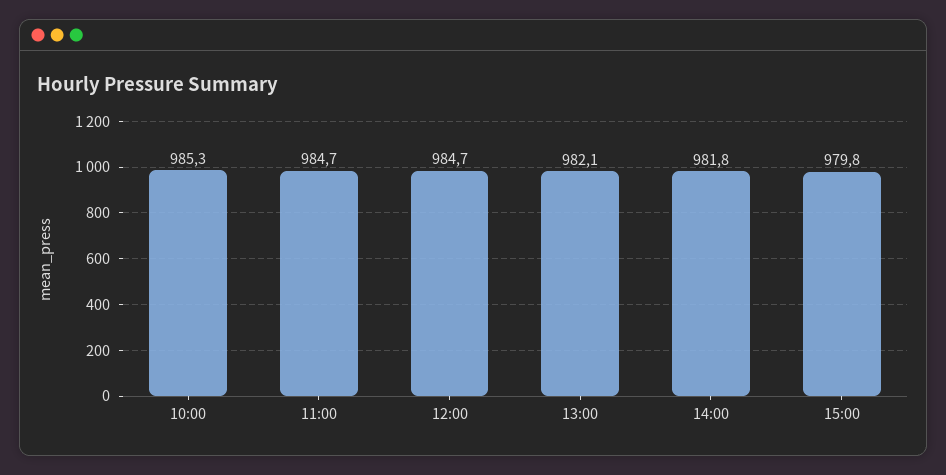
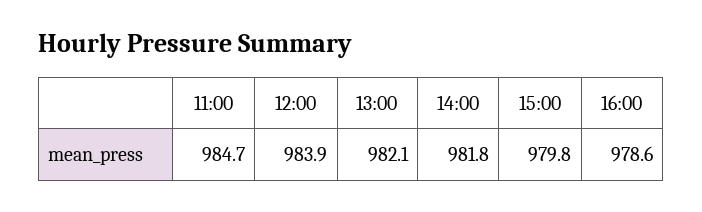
10:00: 985.3 -> none
12:00: 984.7 -> 983.9
16:00: none -> 978.6

